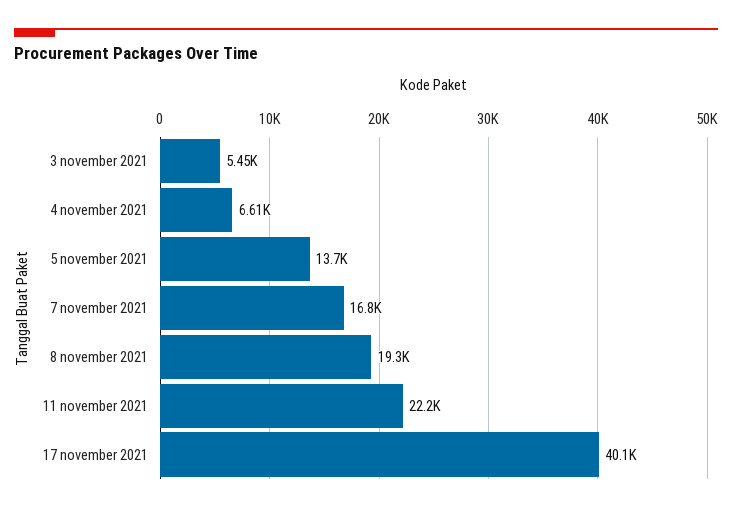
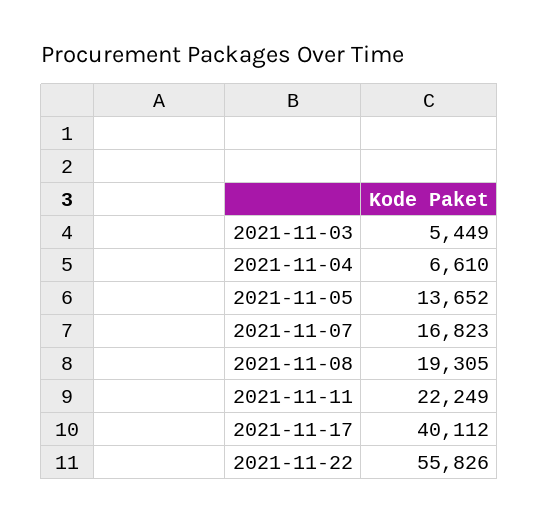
2021-11-22: none -> 55826

